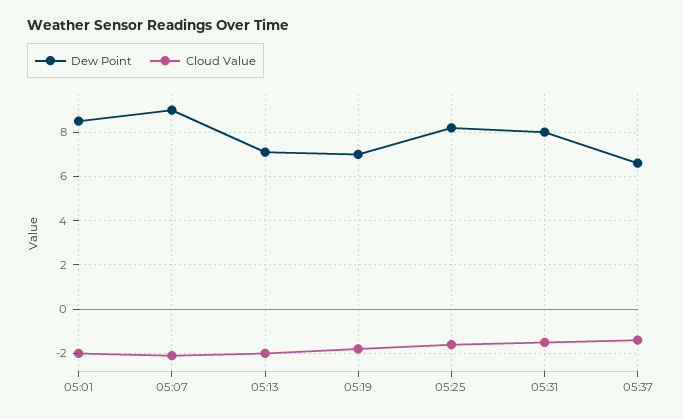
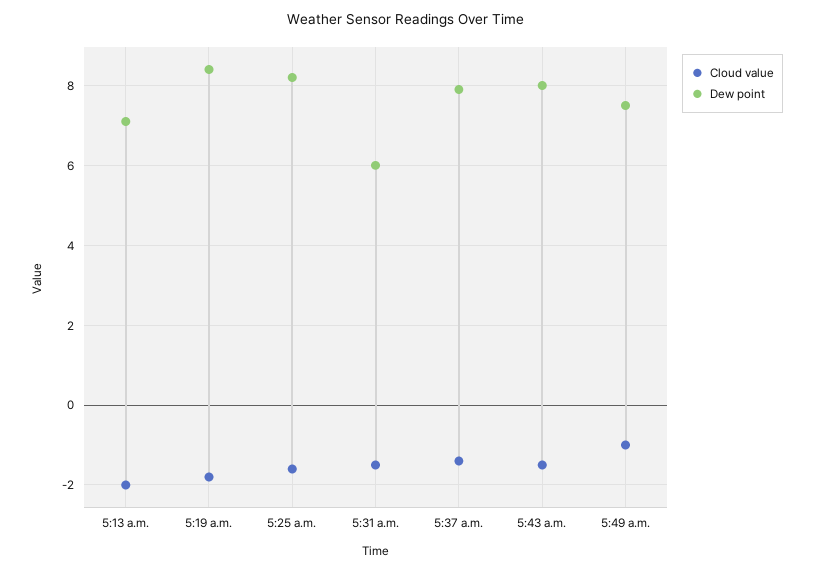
Dew Point, 05:01: 8.5 -> none
Cloud Value, 05:01: -2 -> none
Dew Point, 05:07: 9 -> none
Cloud Value, 05:07: -2 -> none
Dew Point, 05:19: 7 -> 8.5
Dew Point, 05:31: 8 -> 6
Dew Point, 05:37: 6.5 -> 8
Cloud Value, 5:43 a.m.: none -> -1.5
Dew Point, 5:43 a.m.: none -> 8
Cloud Value, 5:49 a.m.: none -> -1
Dew Point, 5:49 a.m.: none -> 7.5

